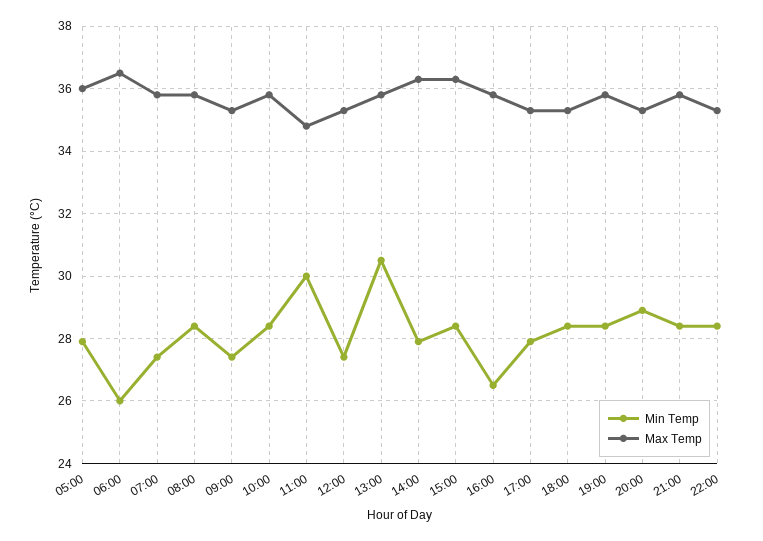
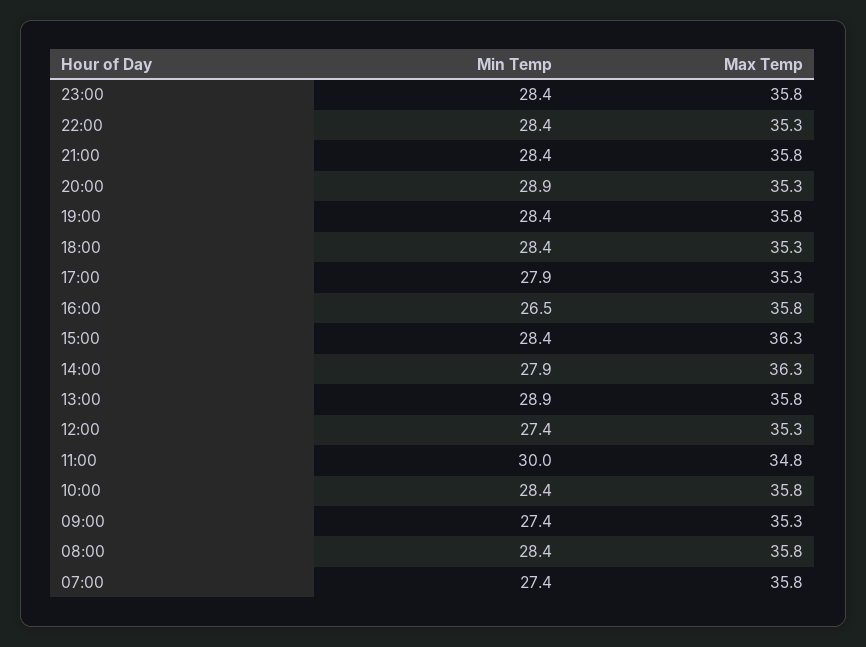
Min Temp, 05:00: 28 -> none
Max Temp, 05:00: 36 -> none
Min Temp, 06:00: 26 -> none
Max Temp, 06:00: 36.5 -> none
Min Temp, 13:00: 30.5 -> 28.9
Min Temp, 23:00: none -> 28.4
Max Temp, 23:00: none -> 35.8

